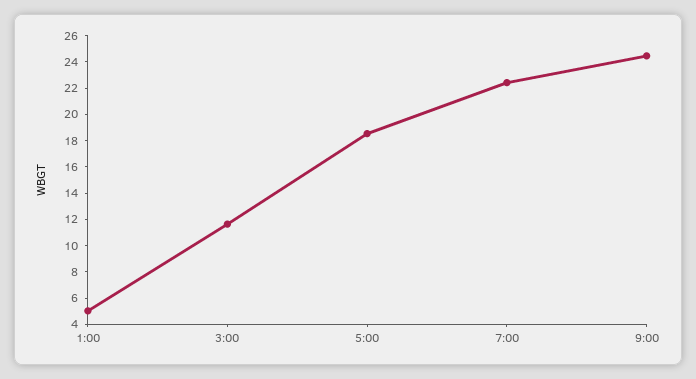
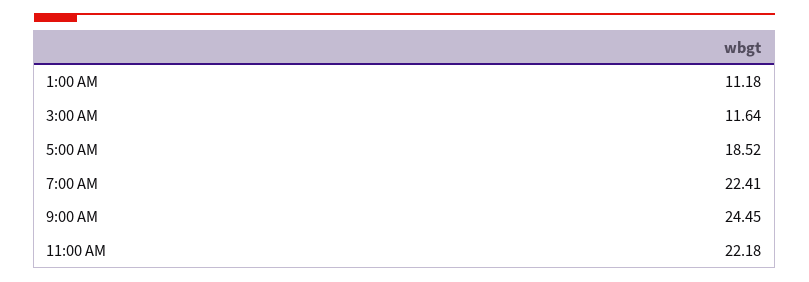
1:00: 5 -> 11.18
11:00 AM: none -> 22.18

